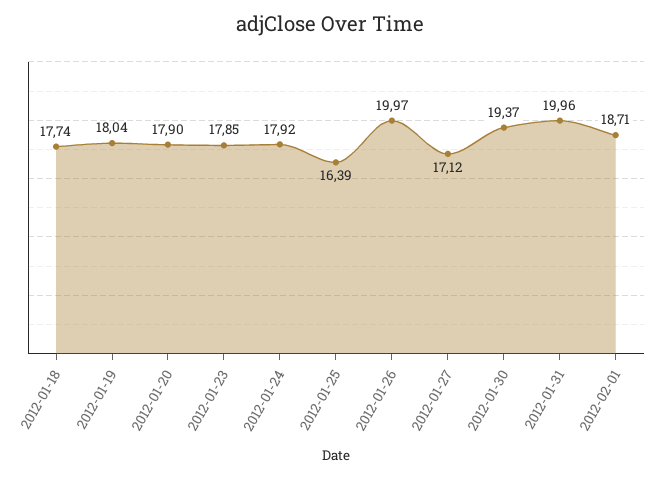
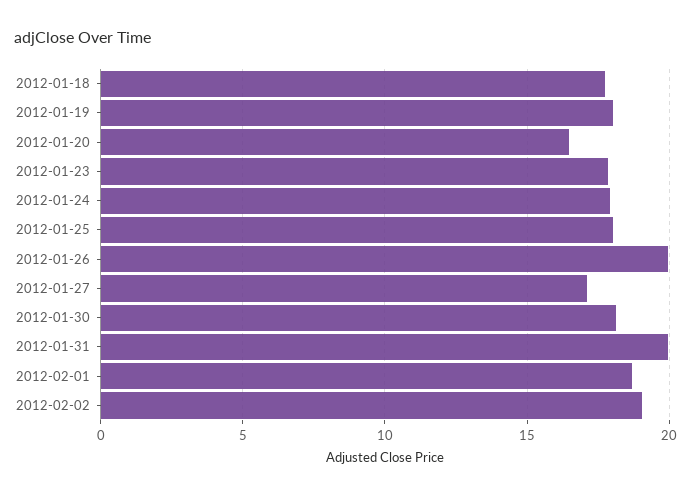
2012-01-20: 17.9 -> 16.5
2012-01-25: 16.39 -> 18
2012-01-30: 19.37 -> 18
2012-02-02: none -> 19

